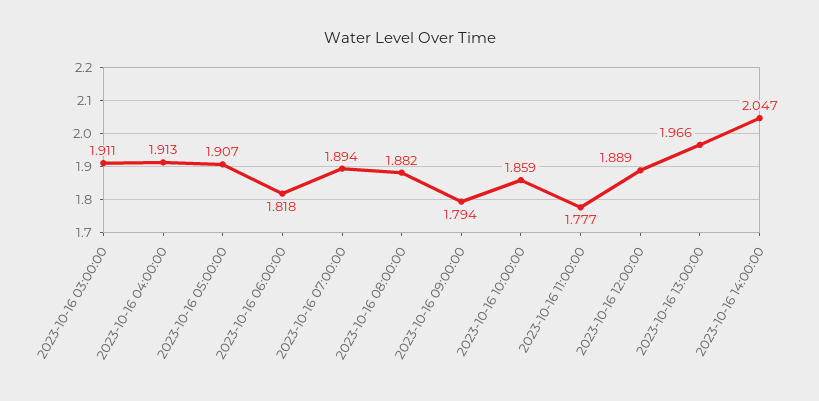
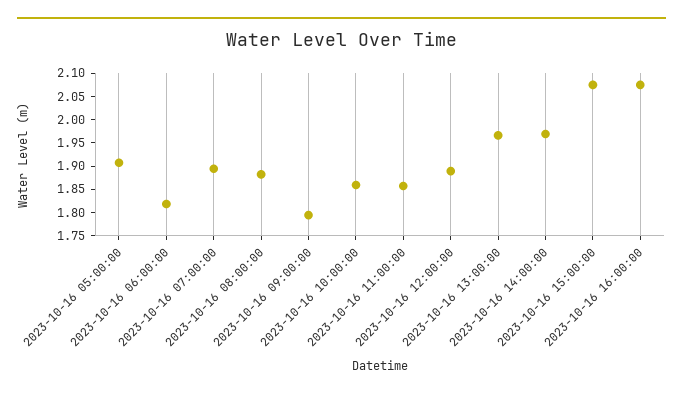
2023-10-16 03:00:00: 1.911 -> none
2023-10-16 04:00:00: 1.913 -> none
2023-10-16 11:00:00: 1.777 -> 1.85
2023-10-16 14:00:00: 2.047 -> 1.975
2023-10-16 15:00:00: none -> 2.075
2023-10-16 16:00:00: none -> 2.075

